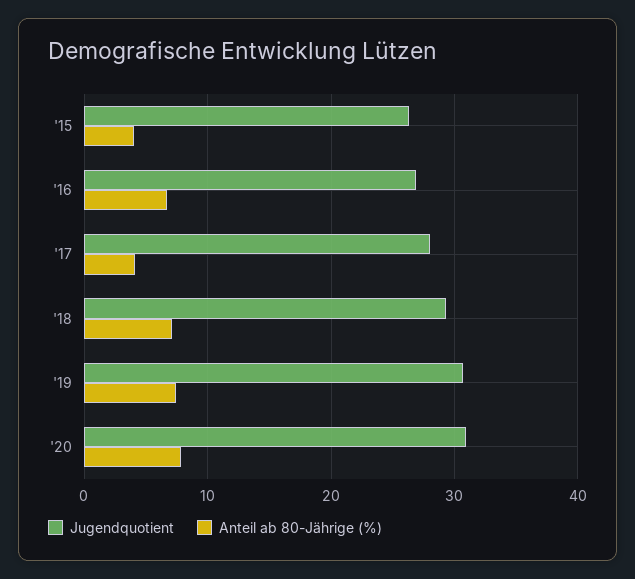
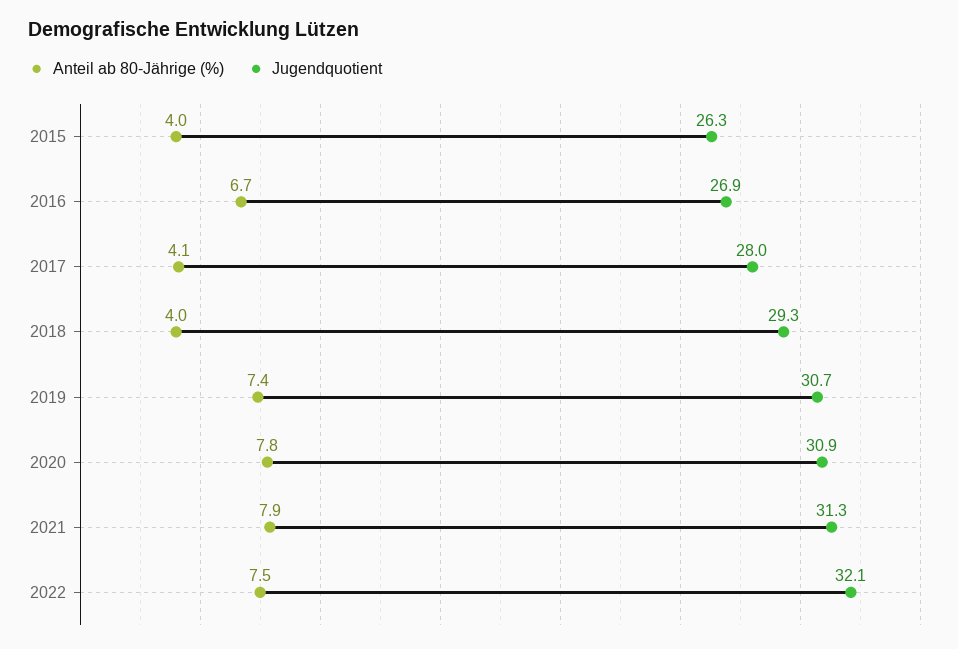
Anteil ab 80-Jährige (%), '18: 7 -> 4
Anteil ab 80-Jährige (%), 2021: none -> 7.9
Jugendquotient, 2021: none -> 31.3
Anteil ab 80-Jährige (%), 2022: none -> 7.5
Jugendquotient, 2022: none -> 32.1

